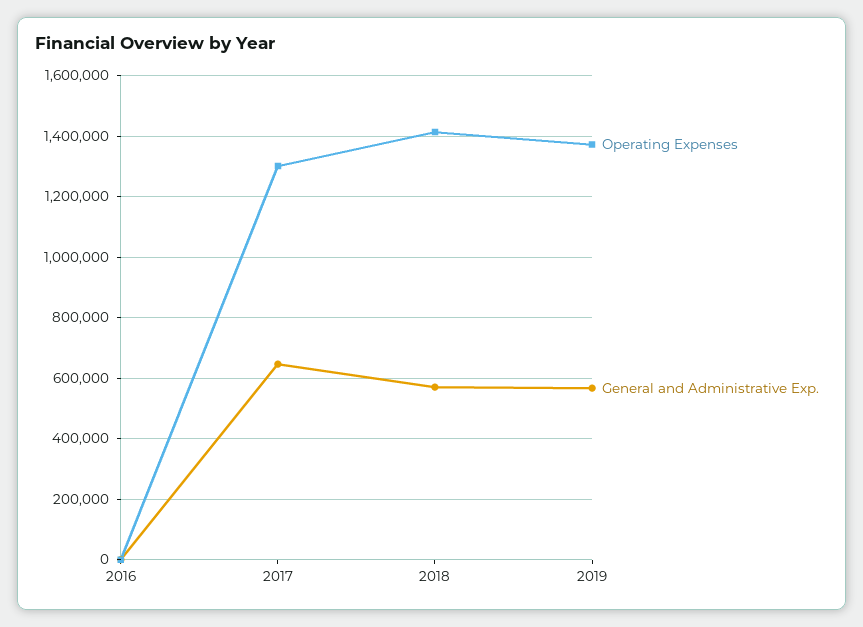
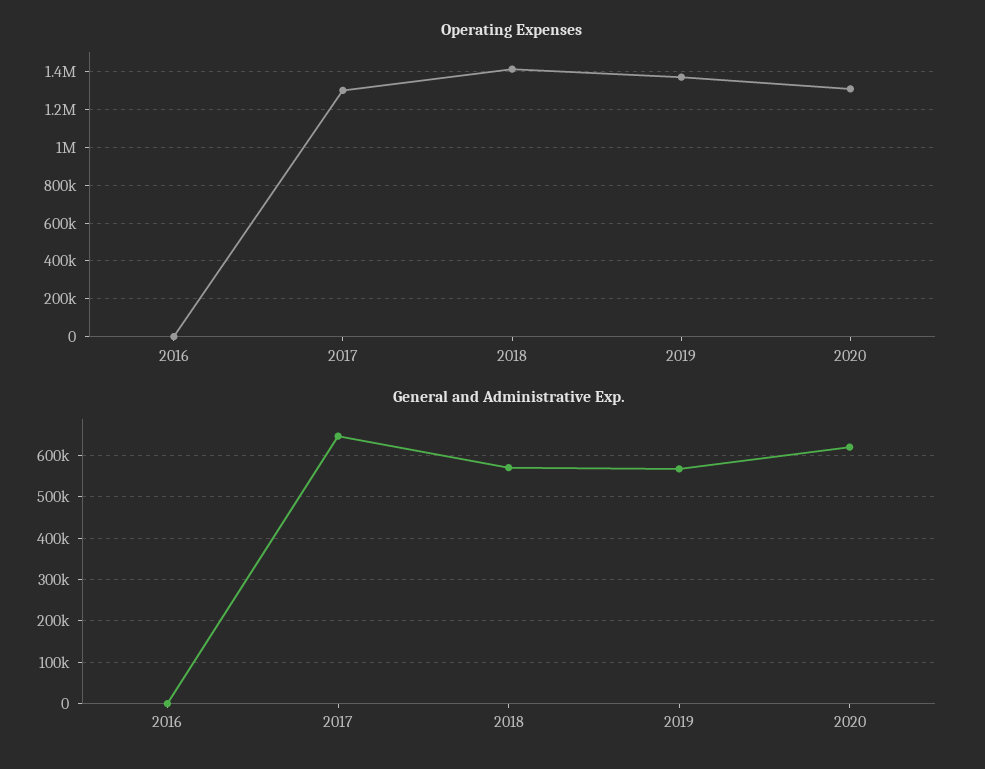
Operating Expenses, 2020: none -> 1300000
General and Administrative Exp., 2020: none -> 620000

